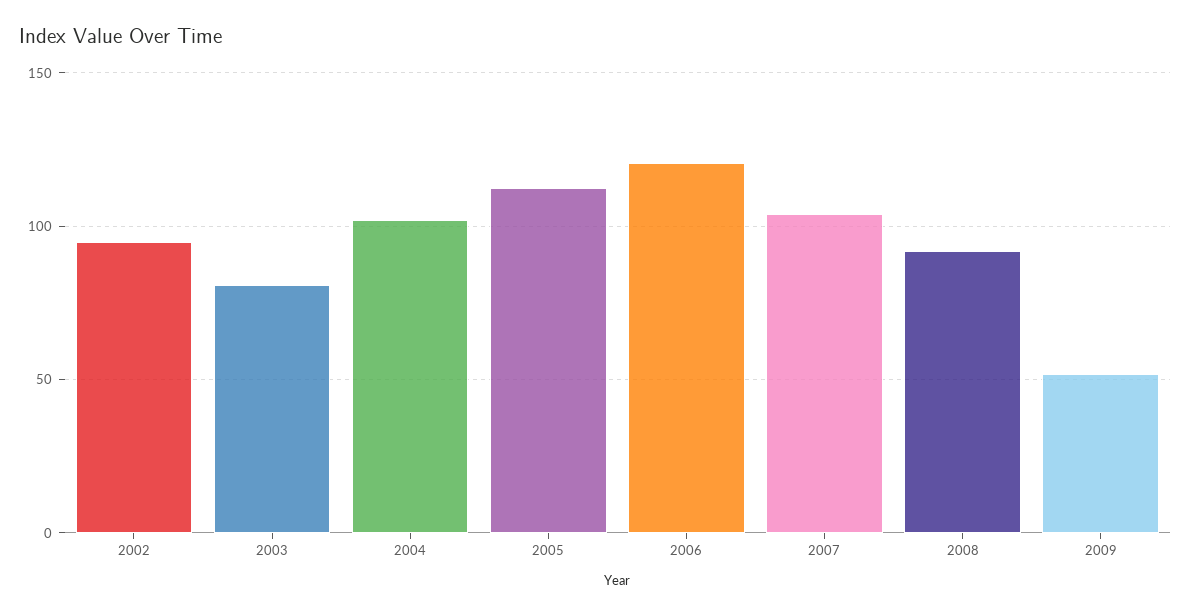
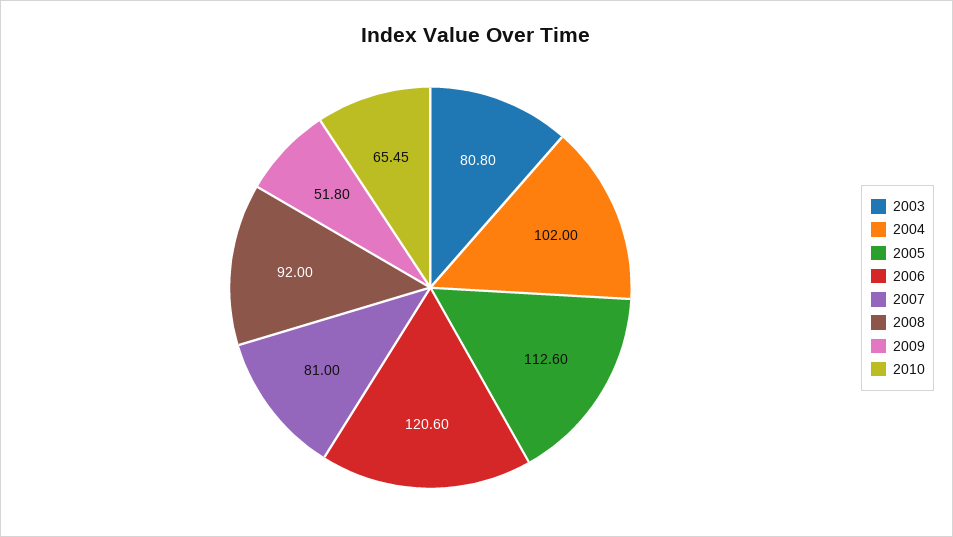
2002: 95 -> none
2007: 105 -> 81
2010: none -> 65.45

